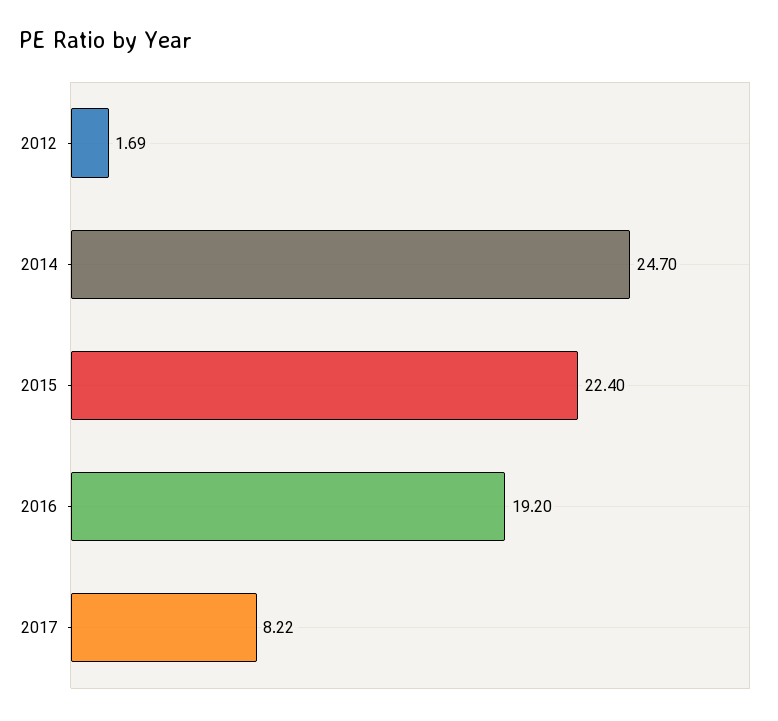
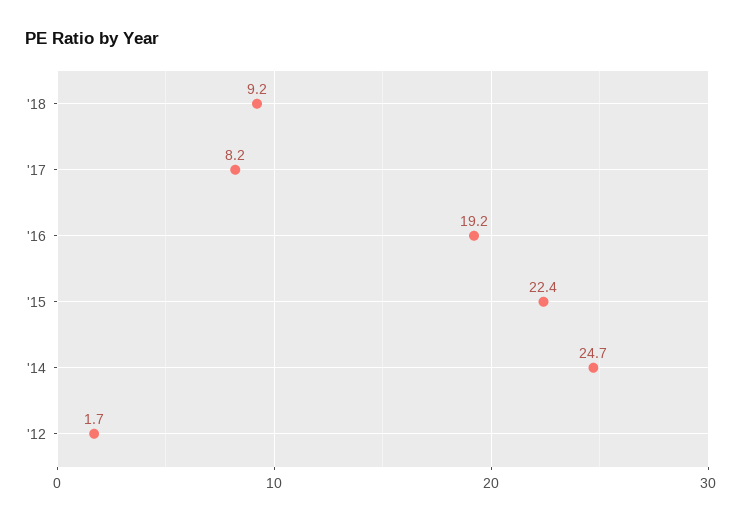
'18: none -> 9.2

